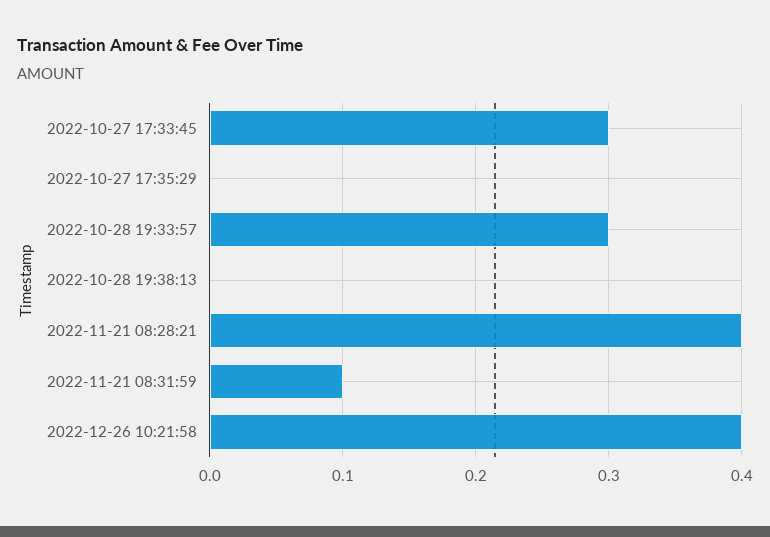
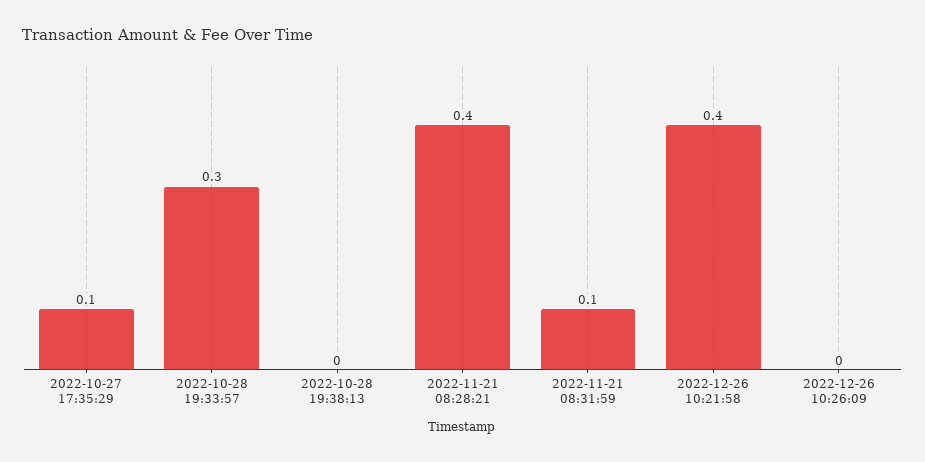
2022-10-27 17:33:45: 0.3 -> none
2022-10-27 17:35:29: 0 -> 0.1
2022-12-26 10:26:09: none -> 0

